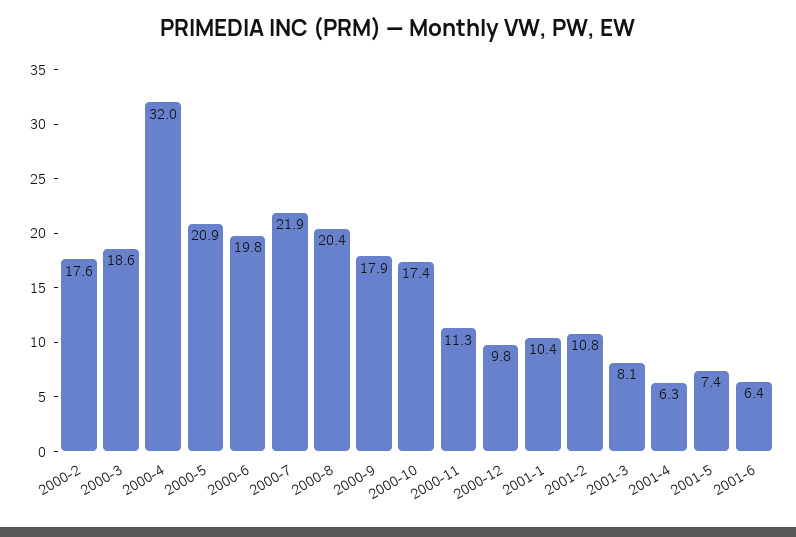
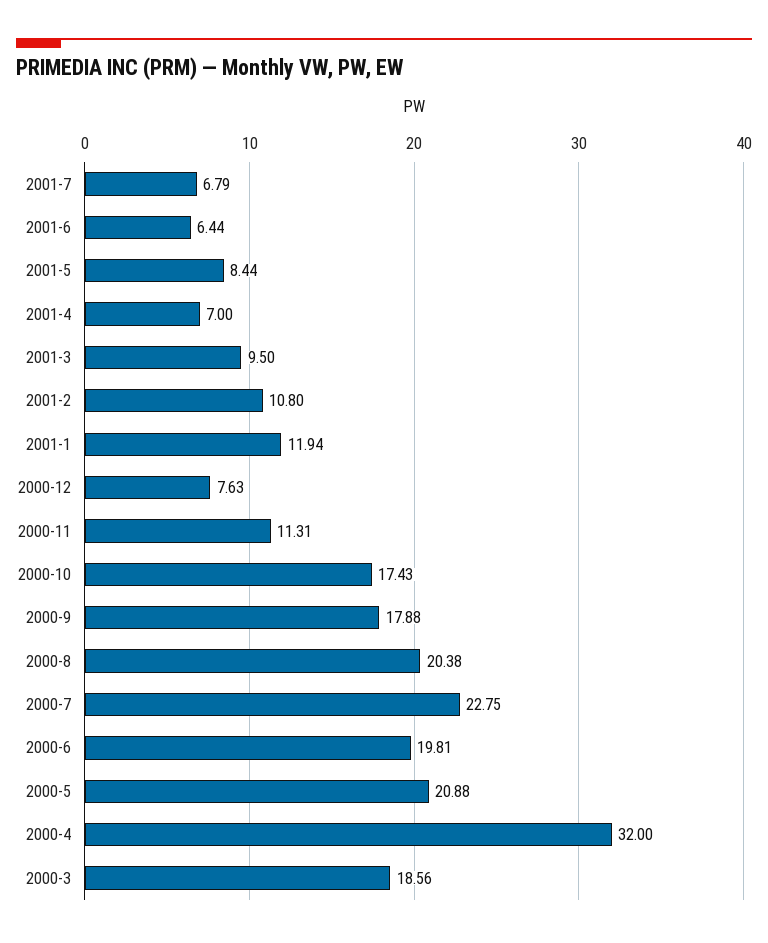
2000-2: 17.6 -> none
2000-7: 21.9 -> 22.75
2000-12: 9.8 -> 7.63
2001-1: 10.4 -> 11.94
2001-3: 8.1 -> 9.5
2001-4: 6.3 -> 7
2001-5: 7.4 -> 8.44
2001-7: none -> 6.79

